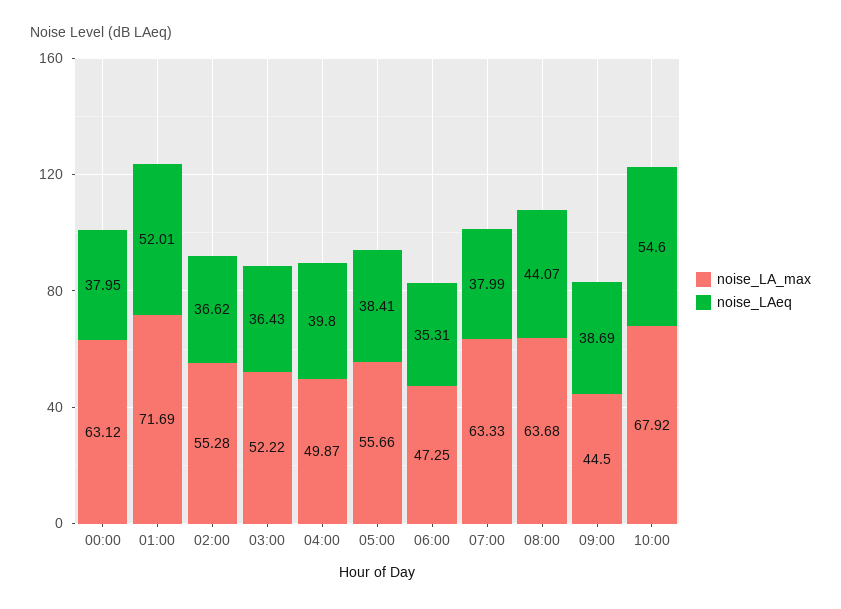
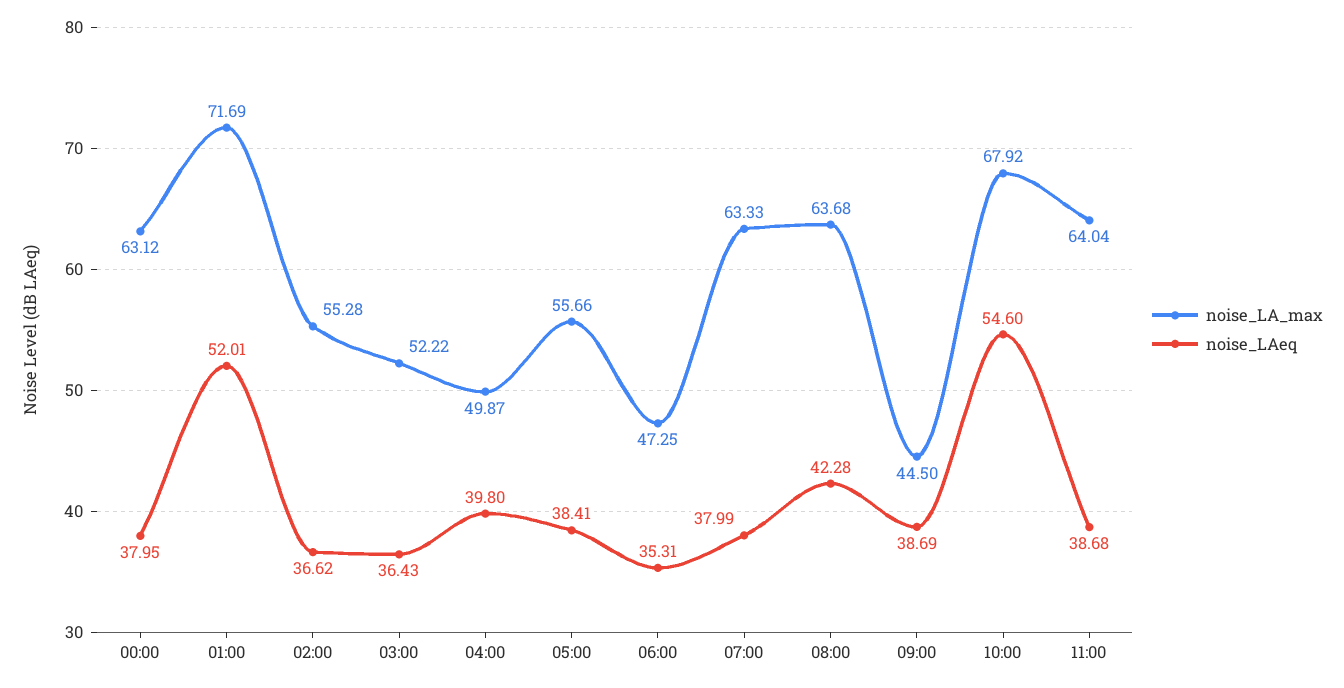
noise_LAeq, 08:00: 44.07 -> 42.28
noise_LA_max, 11:00: none -> 64.04
noise_LAeq, 11:00: none -> 38.68

